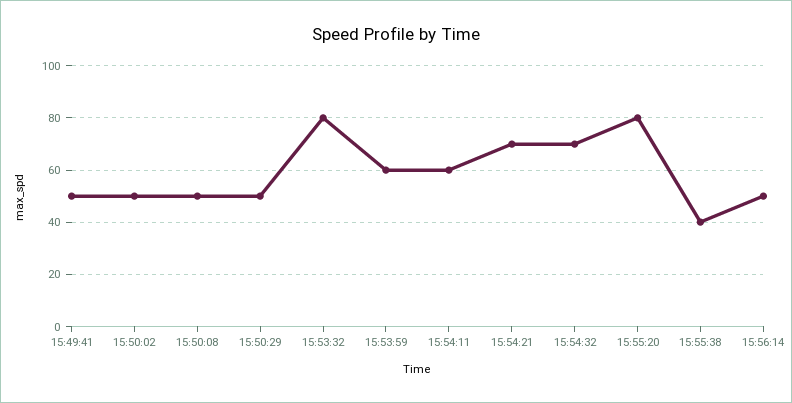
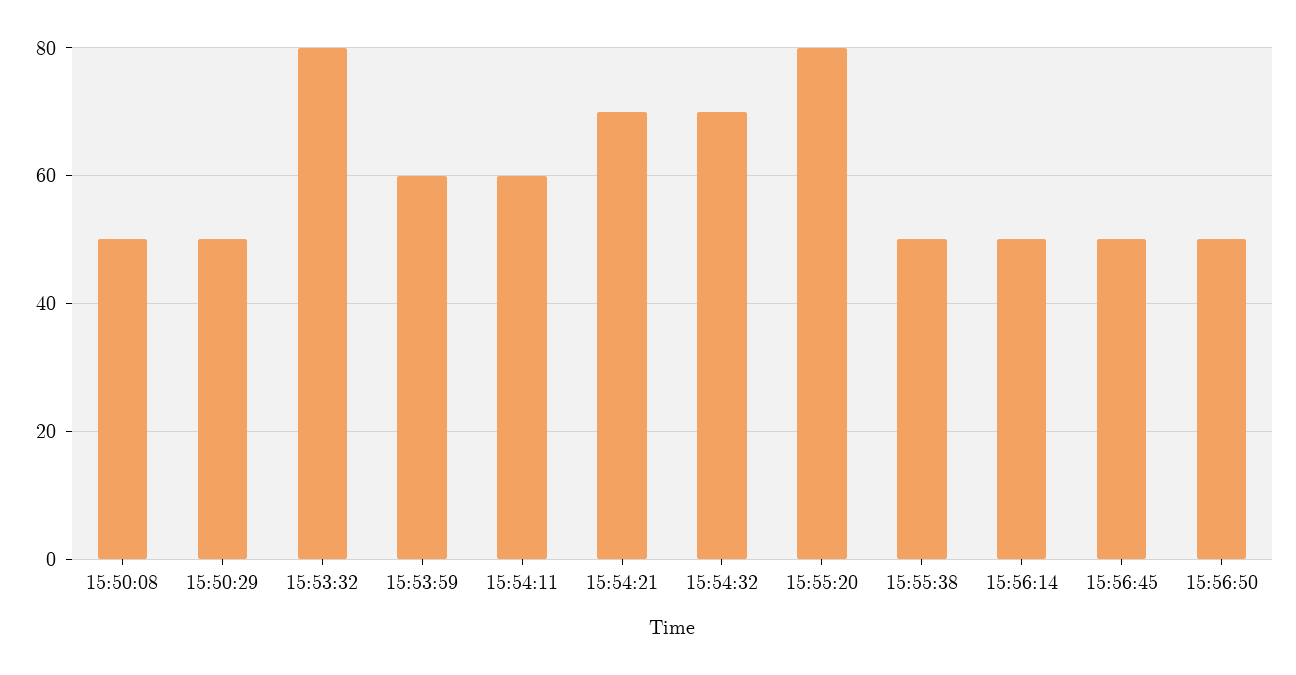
15:49:41: 50 -> none
15:50:02: 50 -> none
15:55:38: 40 -> 50
15:56:45: none -> 50
15:56:50: none -> 50

